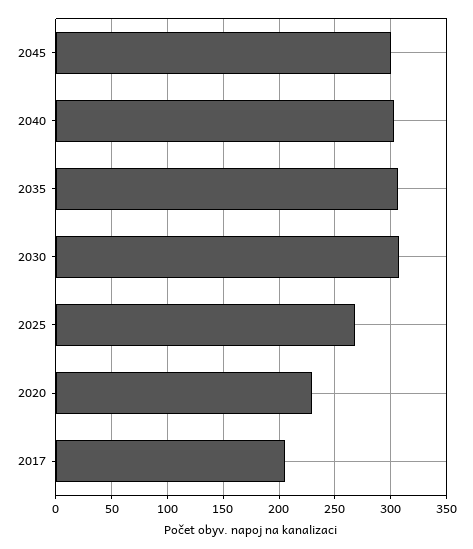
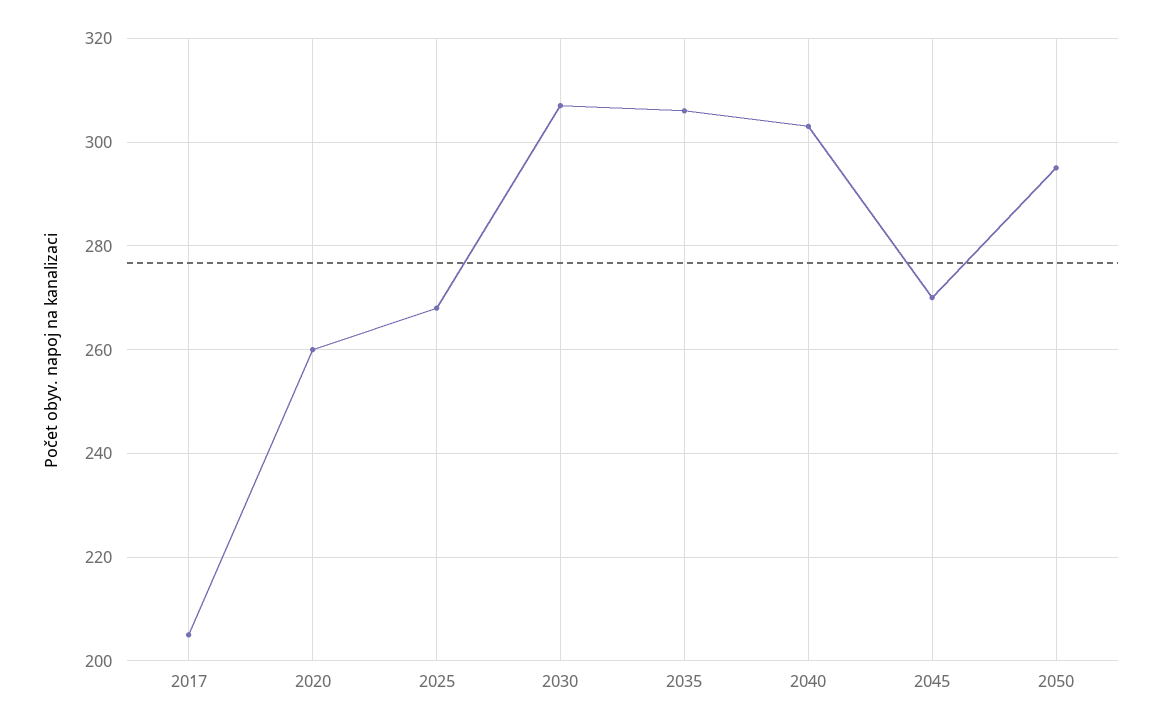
2045: 300 -> 270
2020: 230 -> 260
2050: none -> 295

